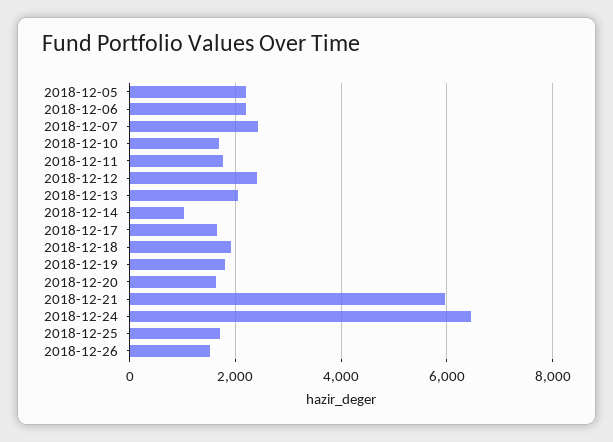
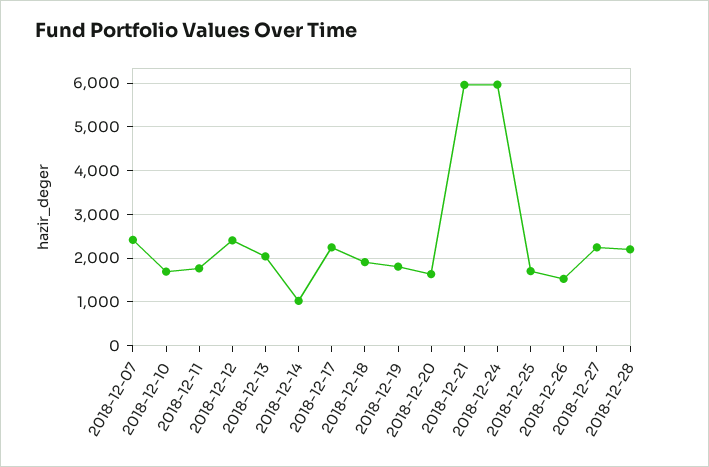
2018-12-05: 2200 -> none
2018-12-06: 2200 -> none
2018-12-17: 1600 -> 2200
2018-12-24: 6400 -> 6000
2018-12-27: none -> 2200
2018-12-28: none -> 2200

